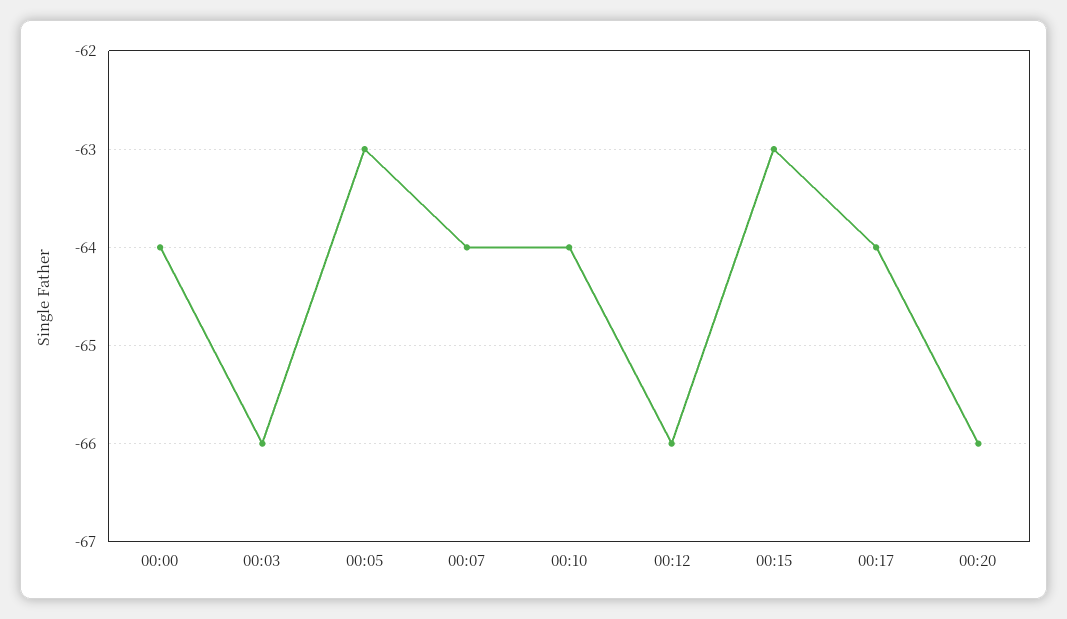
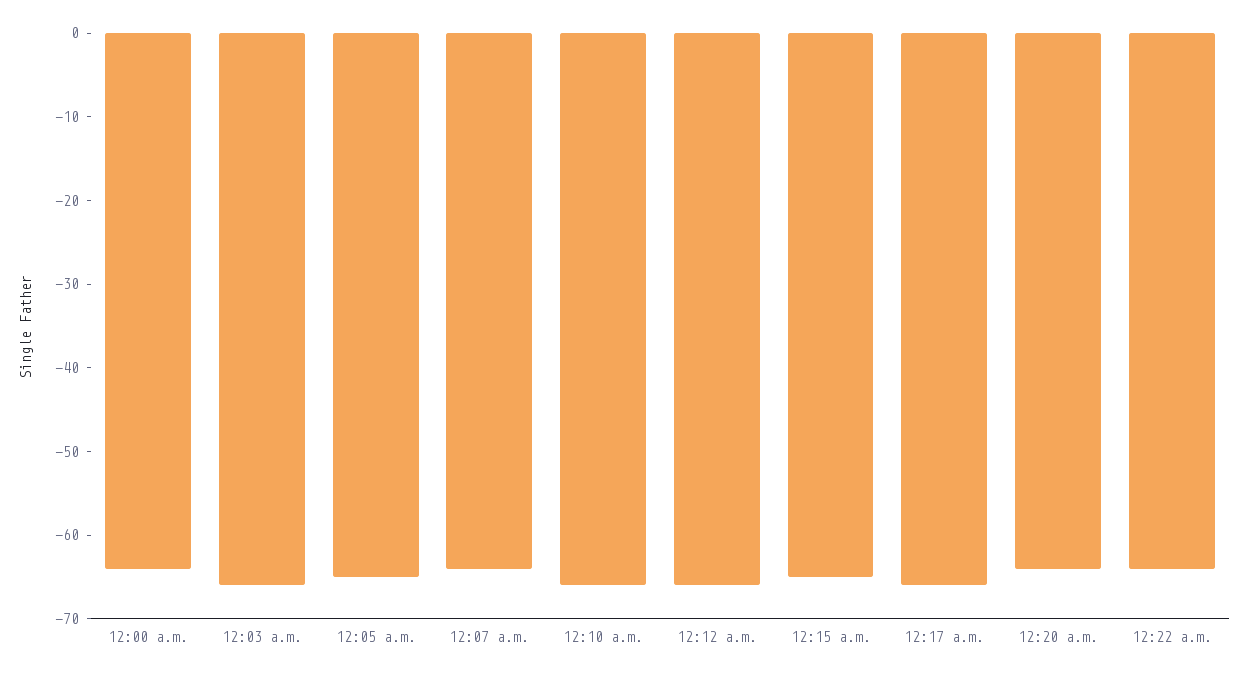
00:05: -63 -> -65
00:10: -64 -> -66
00:15: -63 -> -65
00:17: -64 -> -66
00:20: -66 -> -64
12:22 a.m.: none -> -64

